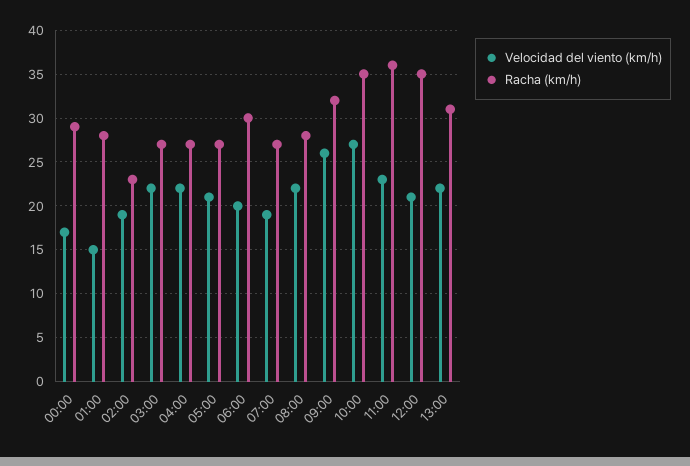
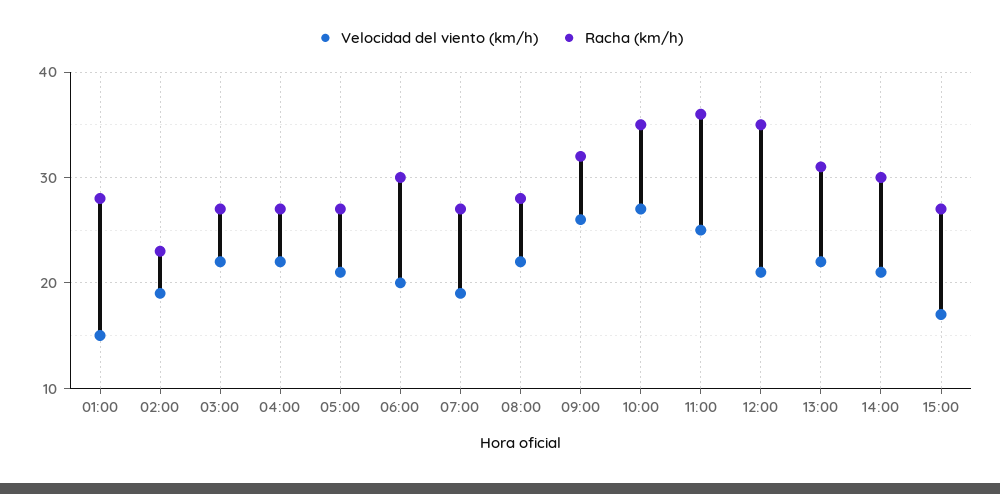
Velocidad del viento (km/h), 00:00: 17 -> none
Racha (km/h), 00:00: 29 -> none
Velocidad del viento (km/h), 11:00: 23 -> 25
Velocidad del viento (km/h), 14:00: none -> 21
Racha (km/h), 14:00: none -> 30
Velocidad del viento (km/h), 15:00: none -> 17
Racha (km/h), 15:00: none -> 27

